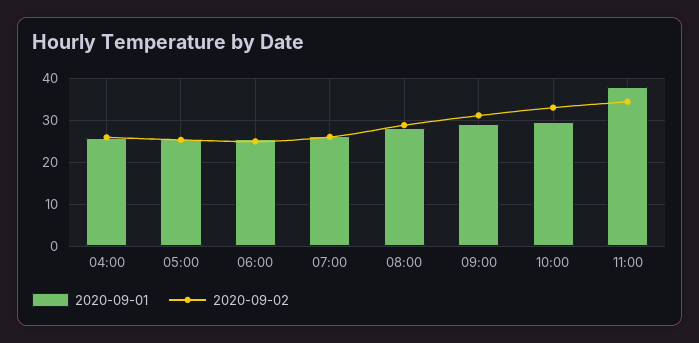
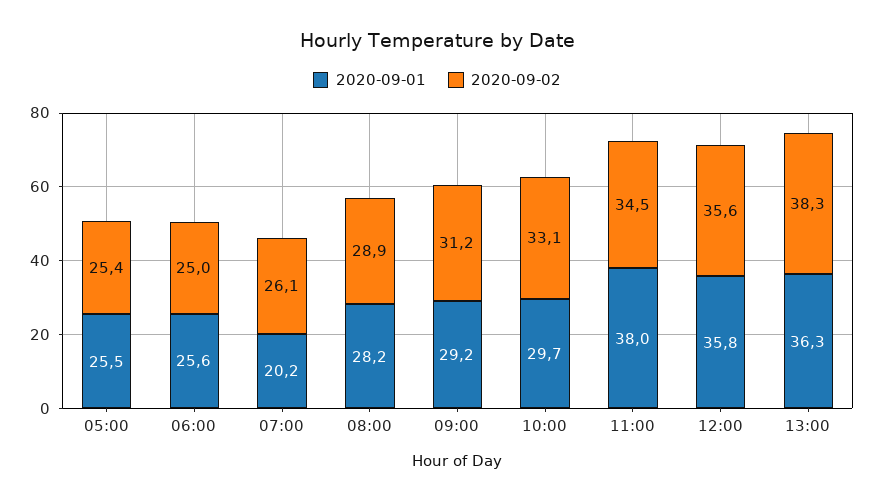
2020-09-01, 04:00: 26 -> none
2020-09-02, 04:00: 26 -> none
2020-09-01, 07:00: 26 -> 20.2
2020-09-01, 12:00: none -> 35.8
2020-09-02, 12:00: none -> 35.6
2020-09-01, 13:00: none -> 36.3
2020-09-02, 13:00: none -> 38.3

